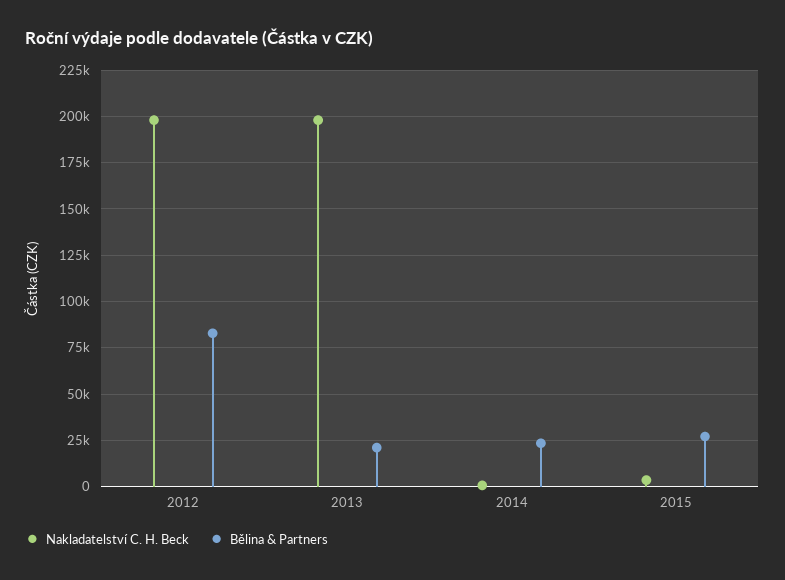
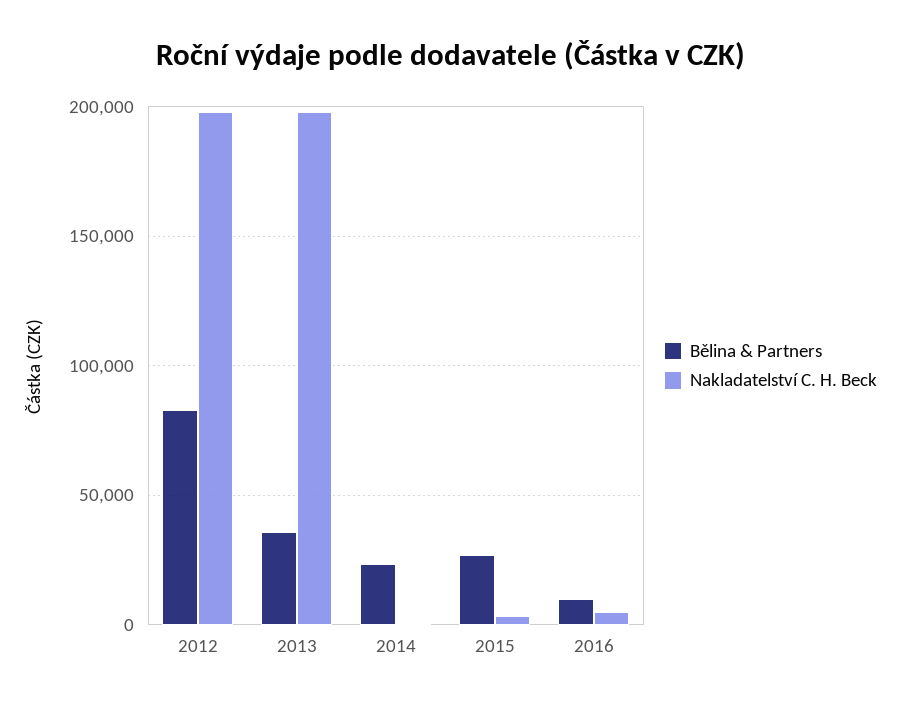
Bělina & Partners, 2013: 20000 -> 35000
Bělina & Partners, 2016: none -> 10000
Nakladatelství C. H. Beck, 2016: none -> 5000

